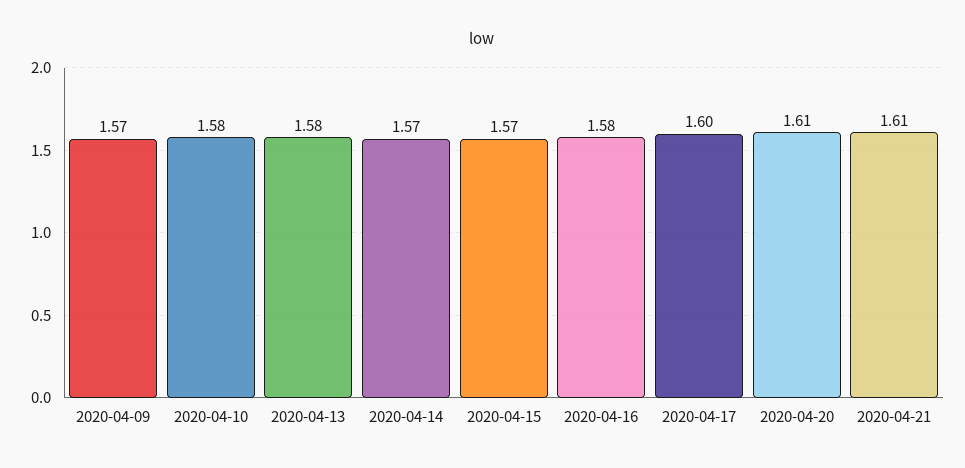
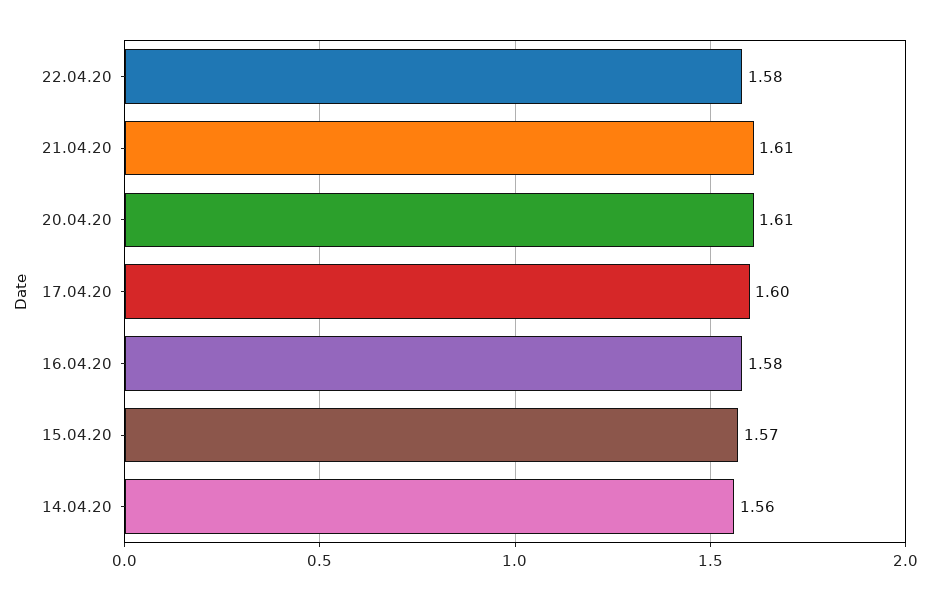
2020-04-09: 1.57 -> none
2020-04-10: 1.58 -> none
2020-04-13: 1.58 -> none
2020-04-14: 1.57 -> 1.56
22.04.20: none -> 1.58

